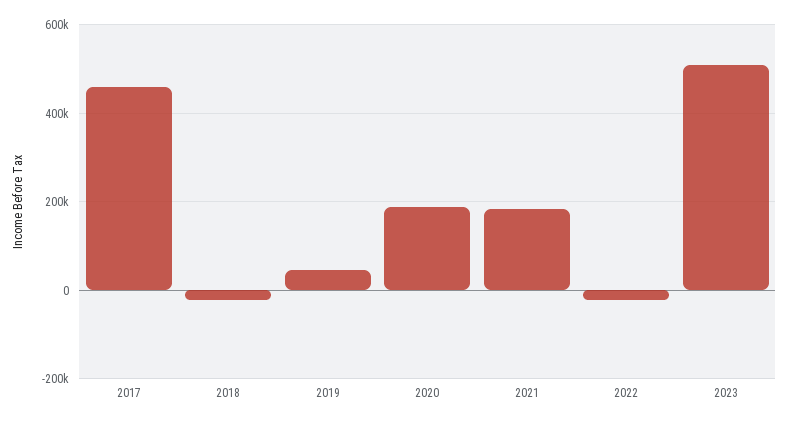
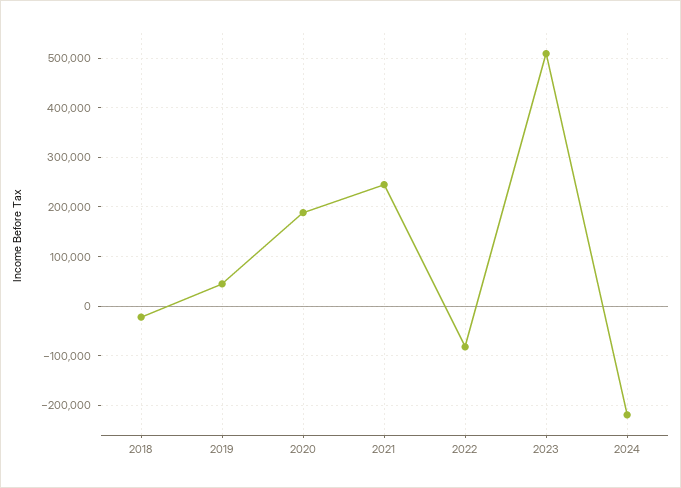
2017: 460000 -> none
2021: 180000 -> 240000
2022: -20000 -> -80000
2024: none -> -220000

